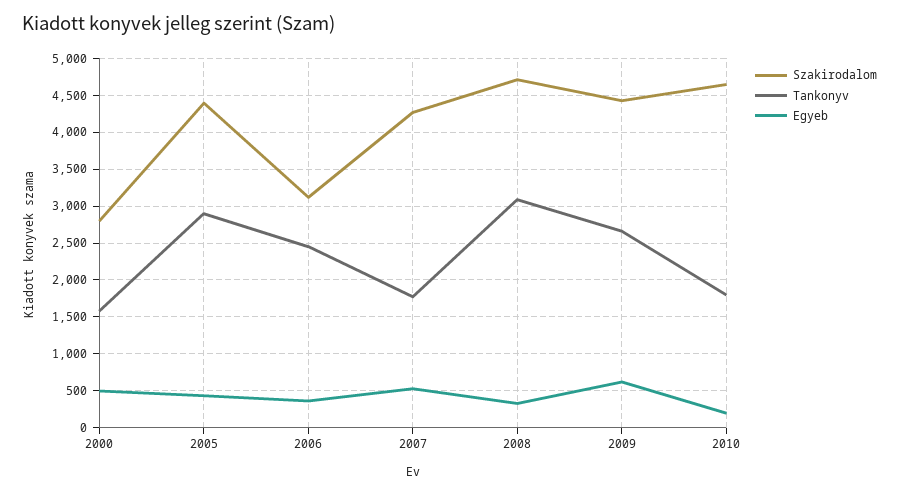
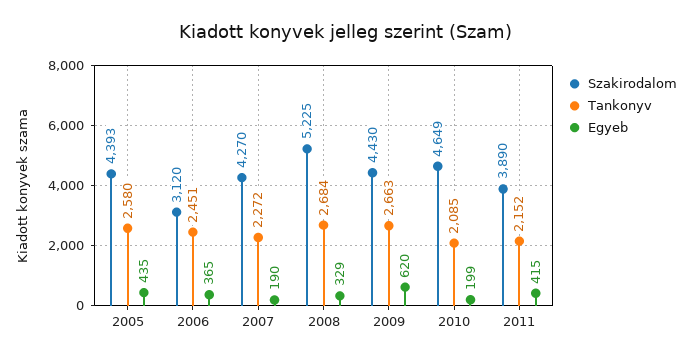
Szakirodalom, 2000: 2800 -> none
Tankonyv, 2000: 1600 -> none
Egyeb, 2000: 500 -> none
Tankonyv, 2005: 2900 -> 2580
Tankonyv, 2007: 1800 -> 2272
Egyeb, 2007: 500 -> 190
Szakirodalom, 2008: 4700 -> 5225
Tankonyv, 2008: 3100 -> 2684
Tankonyv, 2010: 1800 -> 2085
Szakirodalom, 2011: none -> 3890
Tankonyv, 2011: none -> 2152
Egyeb, 2011: none -> 415

